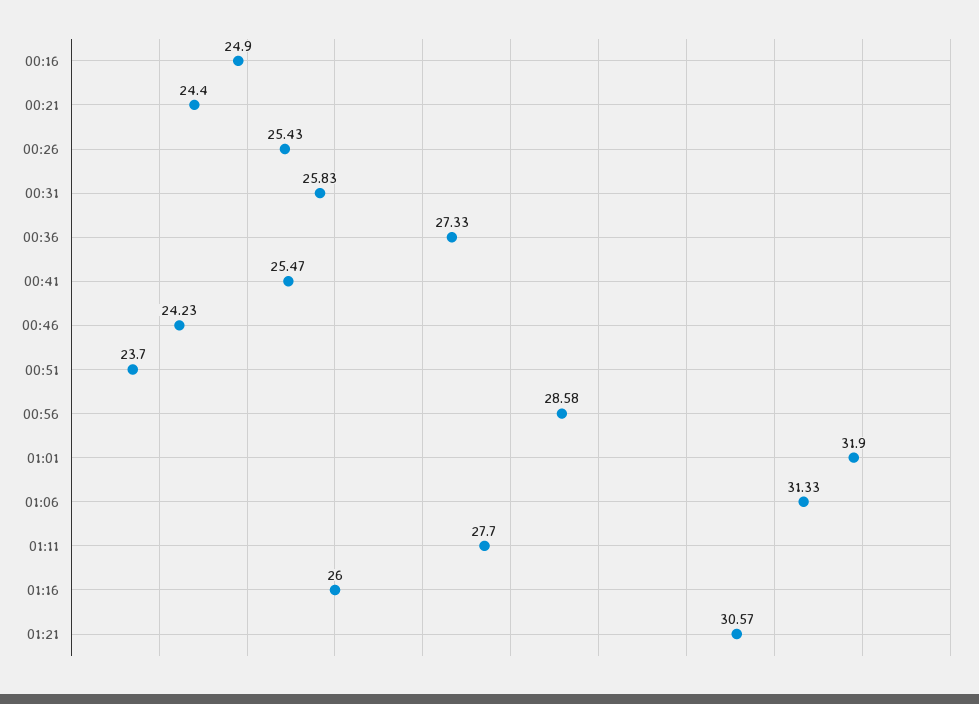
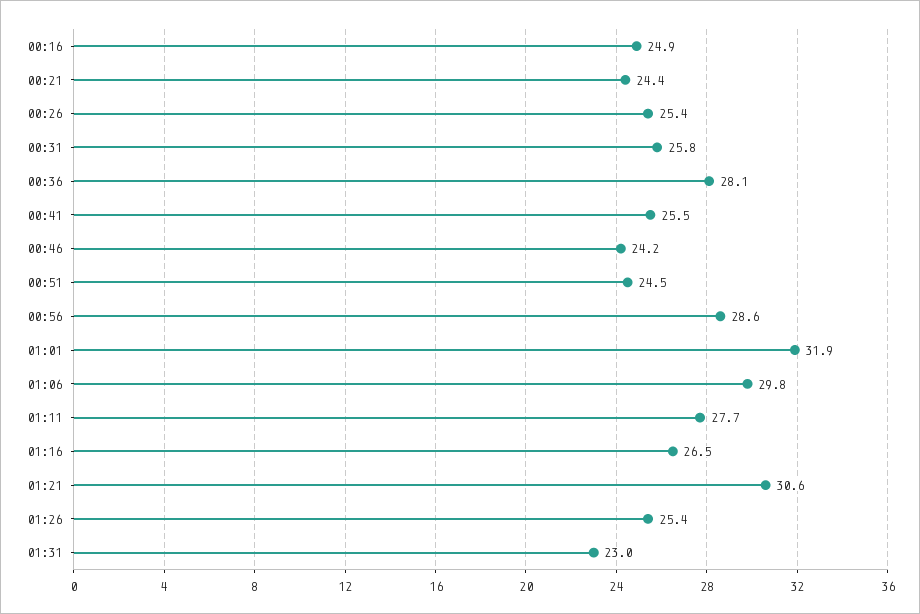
00:36: 27.33 -> 28.1
00:51: 23.7 -> 24.5
01:06: 31.33 -> 29.8
01:16: 26 -> 26.5
01:26: none -> 25.4
01:31: none -> 23

